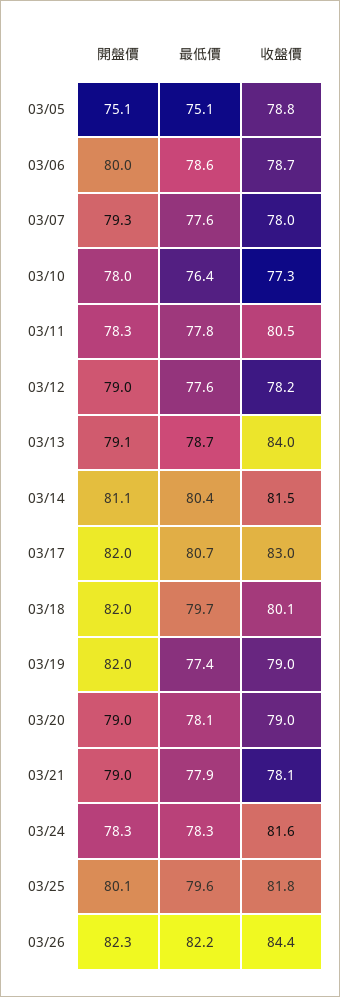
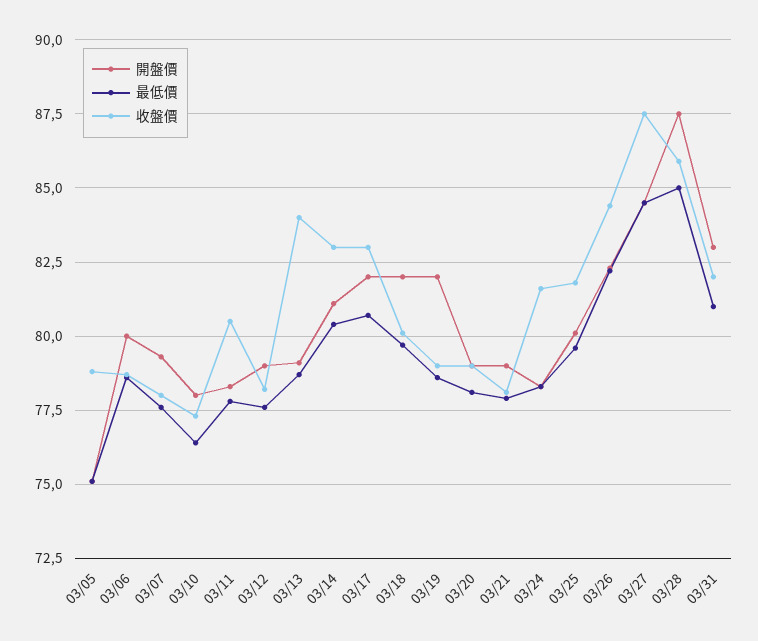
收盤價, 03/14: 81.5 -> 83
最低價, 03/19: 77.4 -> 78.5
開盤價, 03/27: none -> 84.5
最低價, 03/27: none -> 84.5
收盤價, 03/27: none -> 87.5
開盤價, 03/28: none -> 87.5
最低價, 03/28: none -> 85
收盤價, 03/28: none -> 86
開盤價, 03/31: none -> 83
最低價, 03/31: none -> 81
收盤價, 03/31: none -> 82

